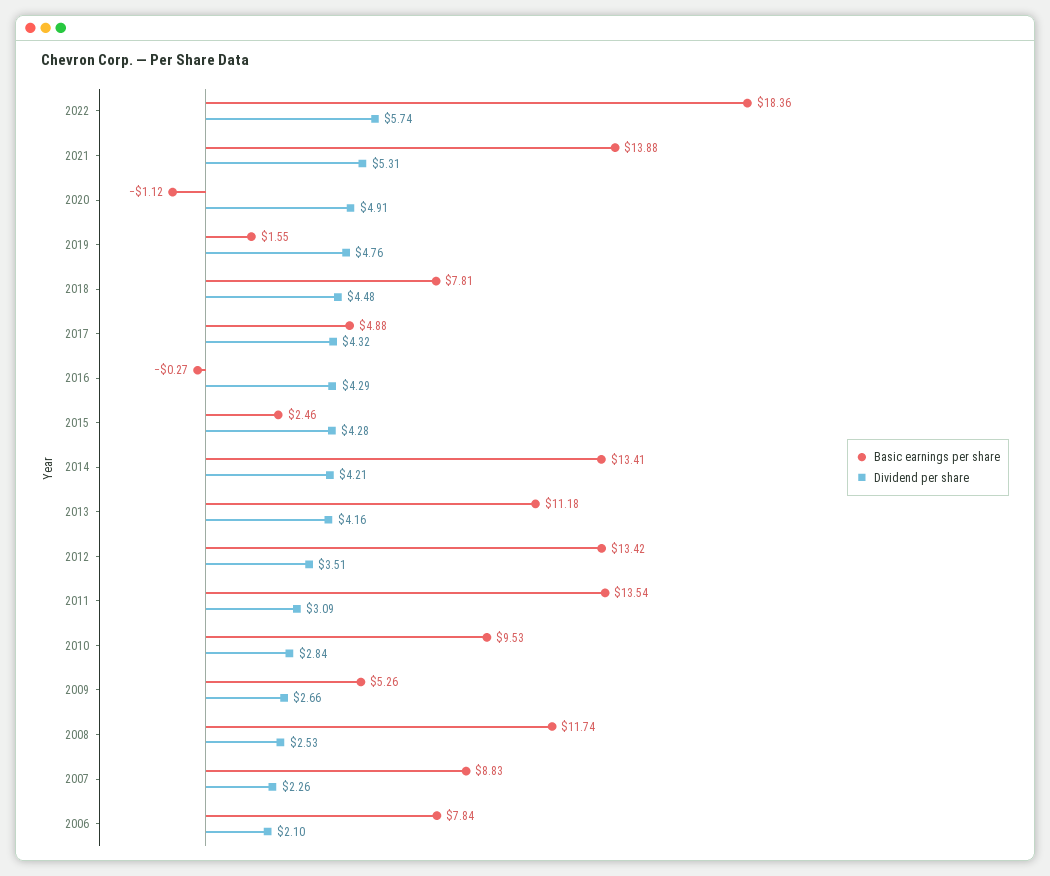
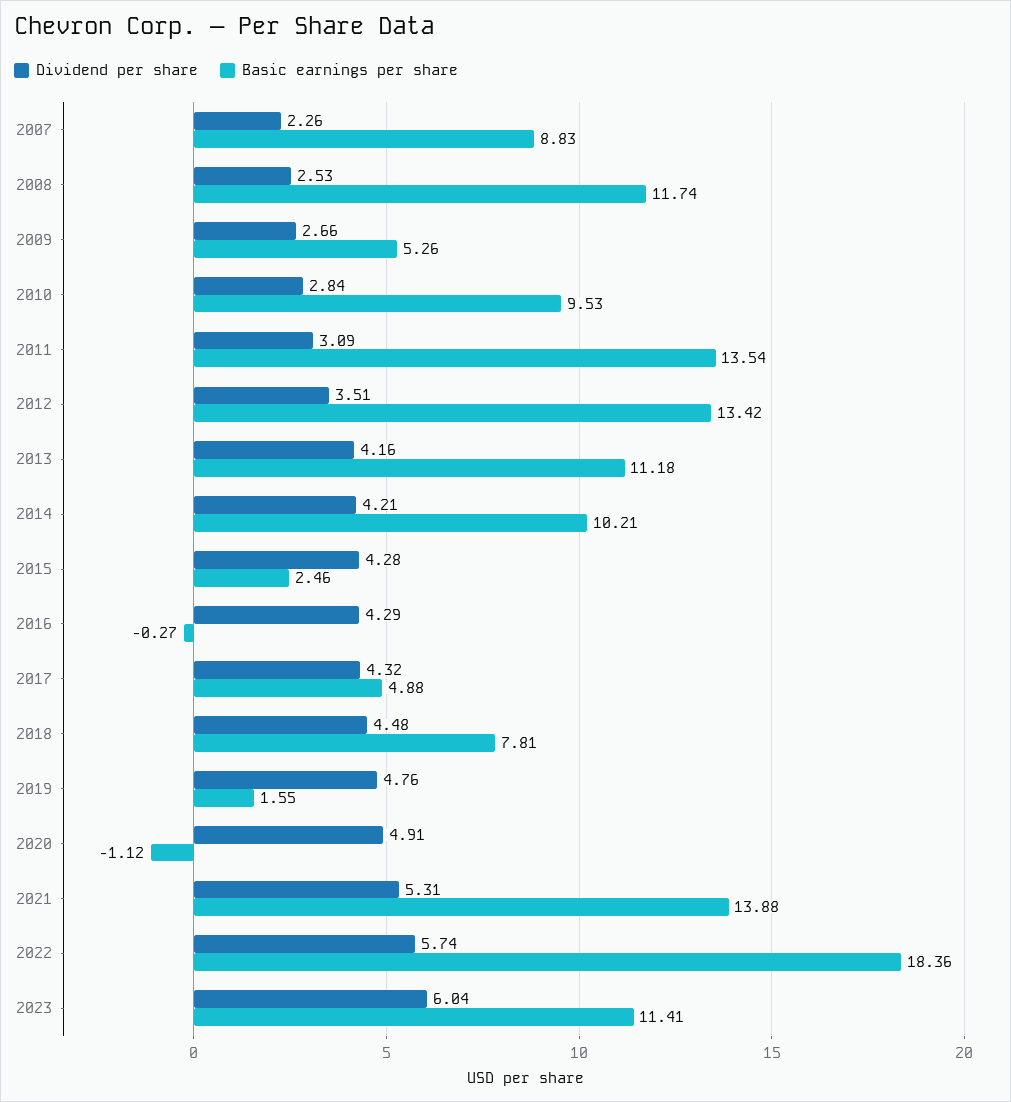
Basic earnings per share, 2014: 13.41 -> 10.21
Basic earnings per share, 2006: 7.84 -> none
Dividend per share, 2006: 2.1 -> none
Dividend per share, 2023: none -> 6.04
Basic earnings per share, 2023: none -> 11.41

